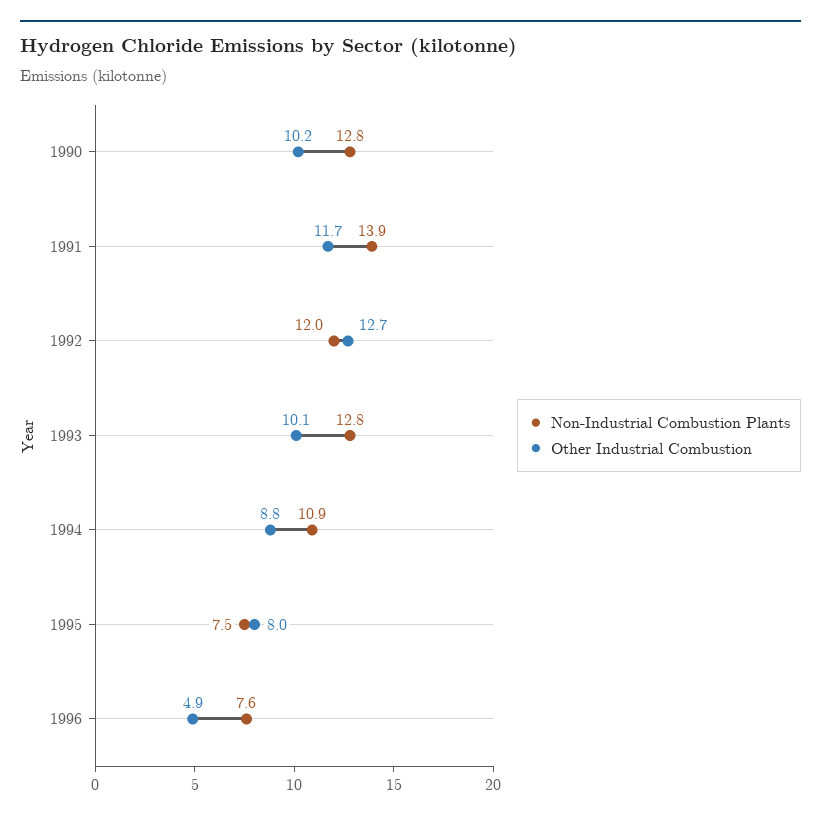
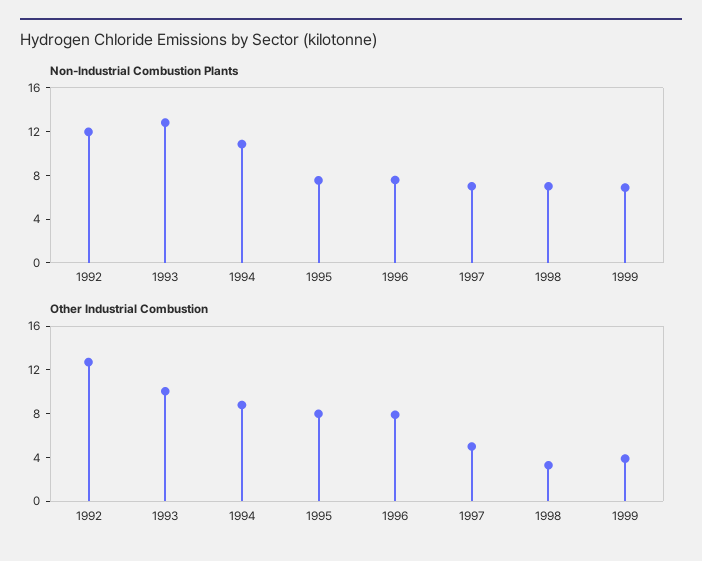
Non-Industrial Combustion Plants, 1990: 12.8 -> none
Other Industrial Combustion, 1990: 10.2 -> none
Non-Industrial Combustion Plants, 1991: 13.9 -> none
Other Industrial Combustion, 1991: 11.7 -> none
Other Industrial Combustion, 1996: 4.9 -> 8
Non-Industrial Combustion Plants, 1997: none -> 7
Non-Industrial Combustion Plants, 1998: none -> 7
Non-Industrial Combustion Plants, 1999: none -> 7
Other Industrial Combustion, 1997: none -> 5
Other Industrial Combustion, 1998: none -> 3
Other Industrial Combustion, 1999: none -> 4

